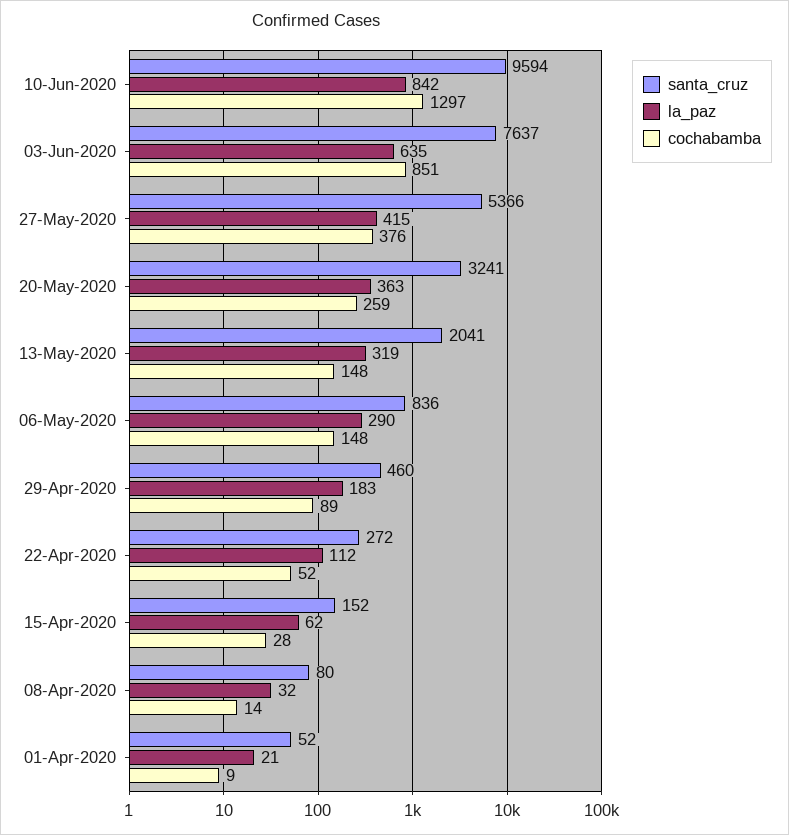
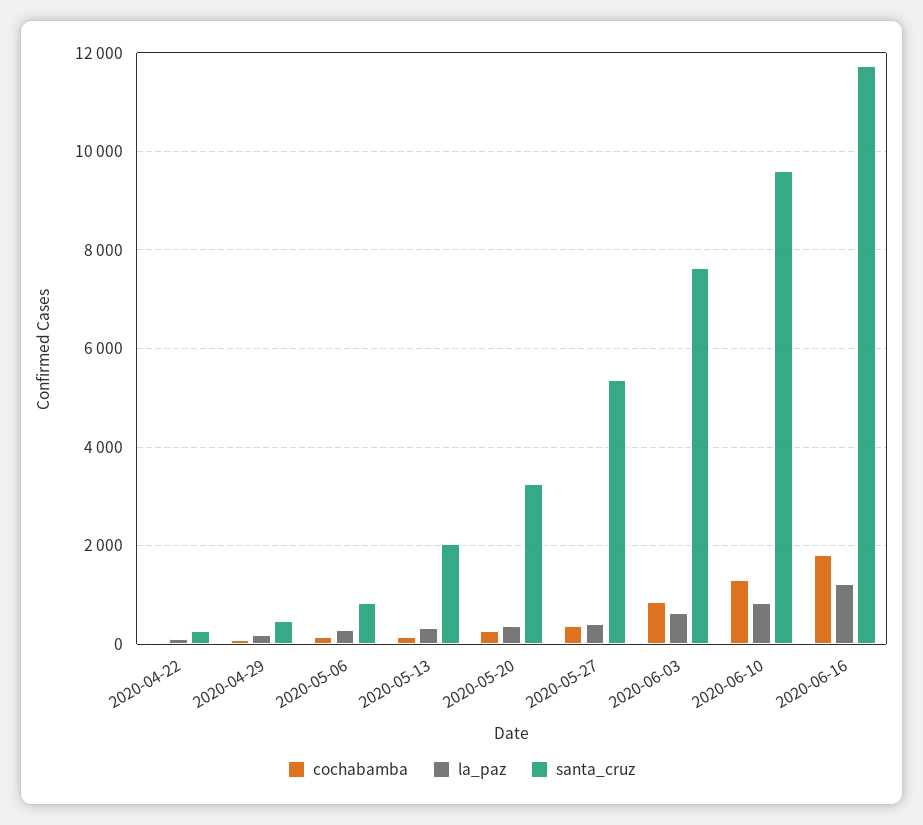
santa_cruz, 15-Apr-2020: 152 -> none
la_paz, 15-Apr-2020: 62 -> none
cochabamba, 15-Apr-2020: 28 -> none
santa_cruz, 08-Apr-2020: 80 -> none
la_paz, 08-Apr-2020: 32 -> none
cochabamba, 08-Apr-2020: 14 -> none
santa_cruz, 01-Apr-2020: 52 -> none
la_paz, 01-Apr-2020: 21 -> none
cochabamba, 01-Apr-2020: 9 -> none
cochabamba, 2020-06-16: none -> 1800
la_paz, 2020-06-16: none -> 1200
santa_cruz, 2020-06-16: none -> 11800

